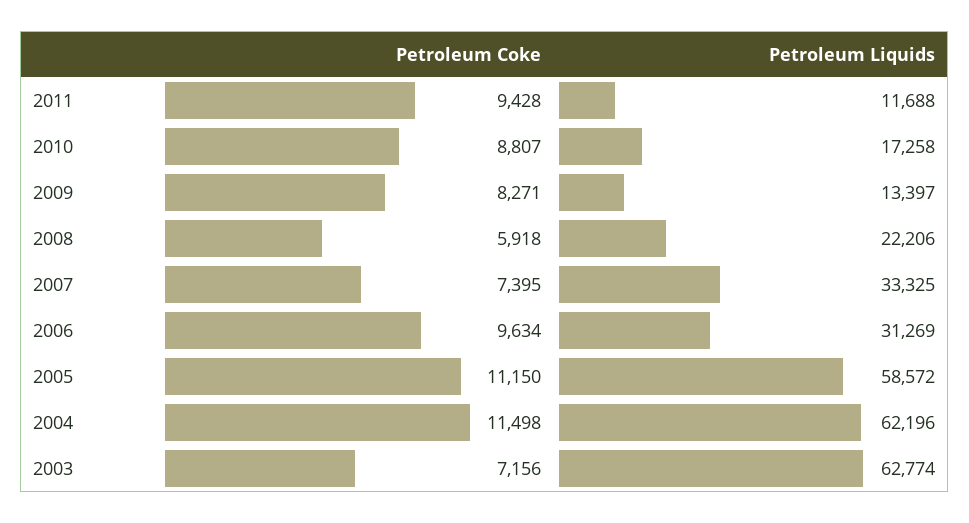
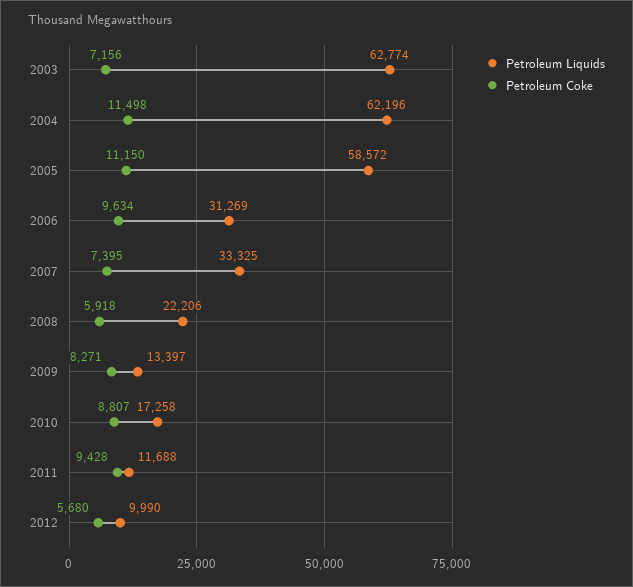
Petroleum Liquids, 2012: none -> 9990
Petroleum Coke, 2012: none -> 5680

